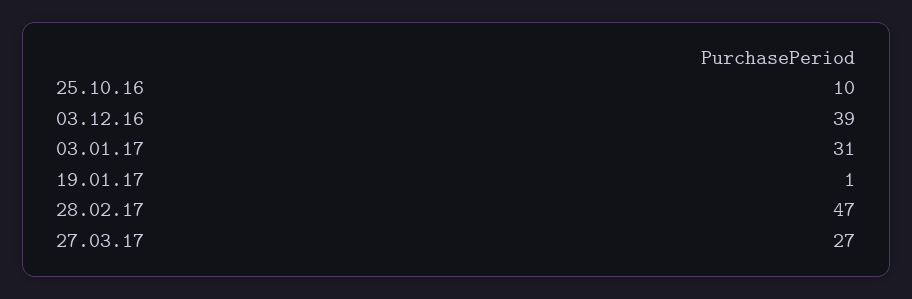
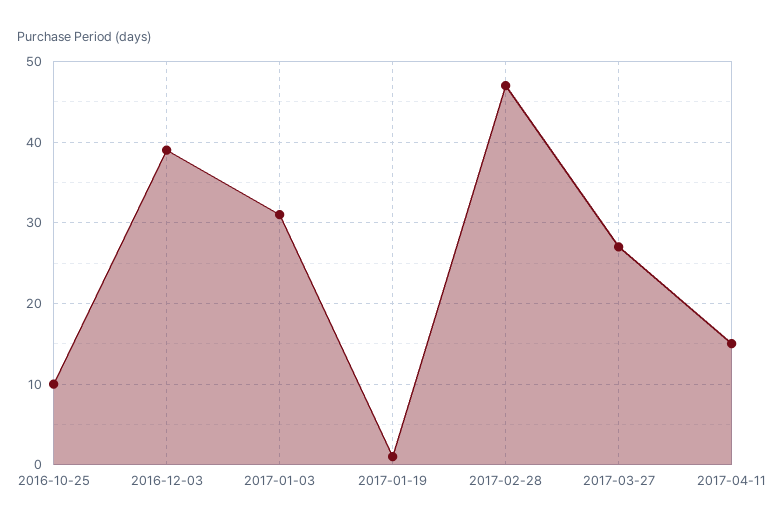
2017-04-11: none -> 15

